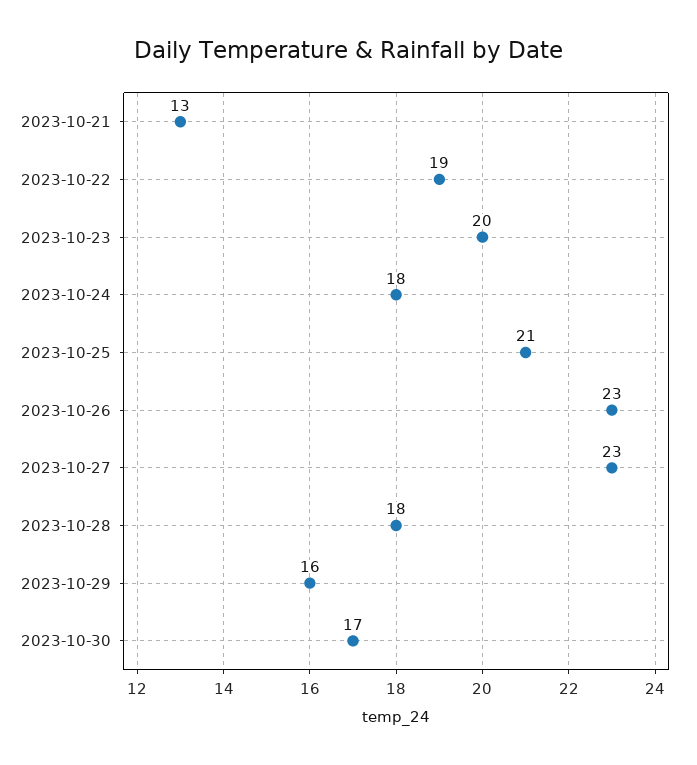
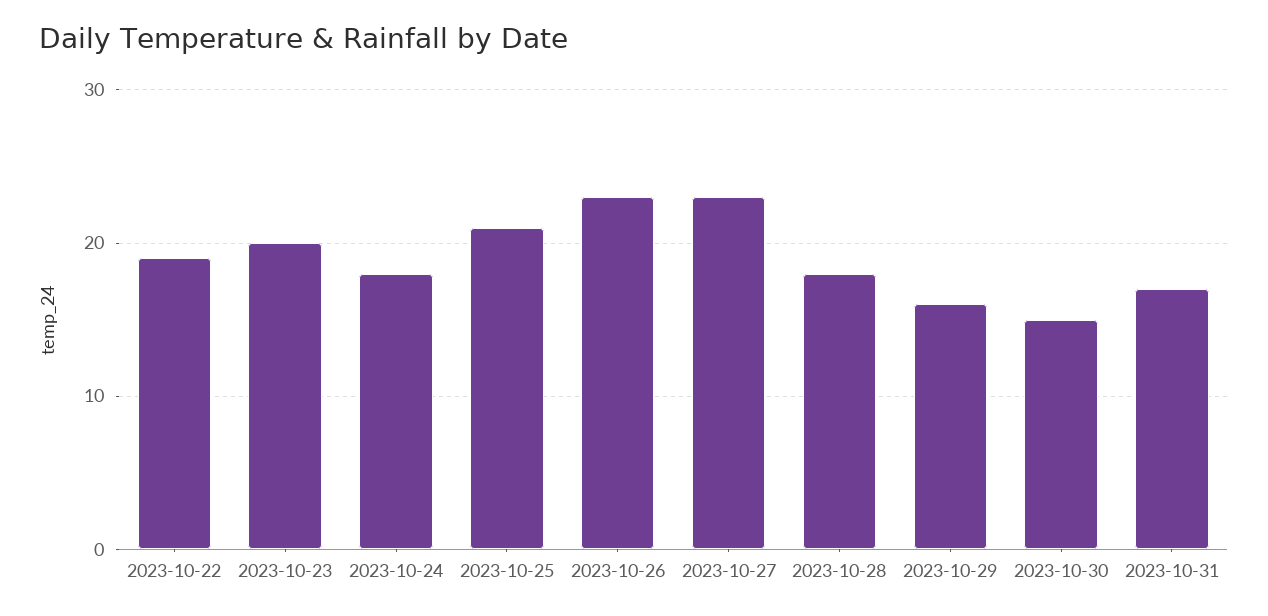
2023-10-21: 13 -> none
2023-10-30: 17 -> 15
2023-10-31: none -> 17

